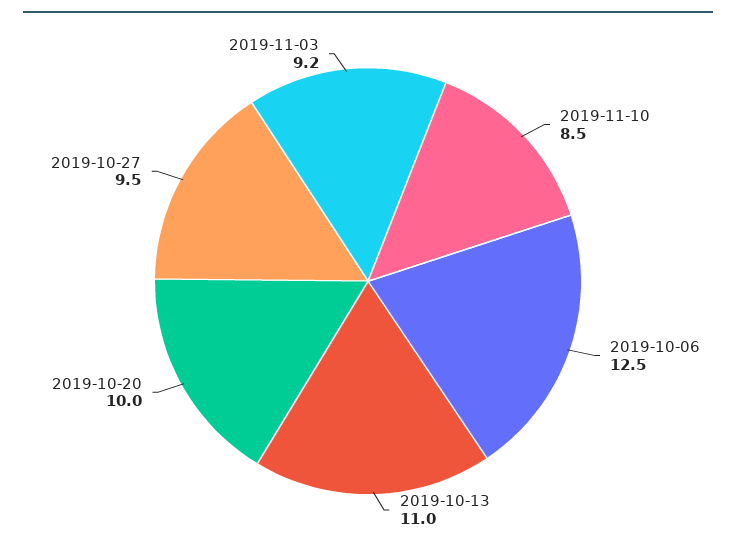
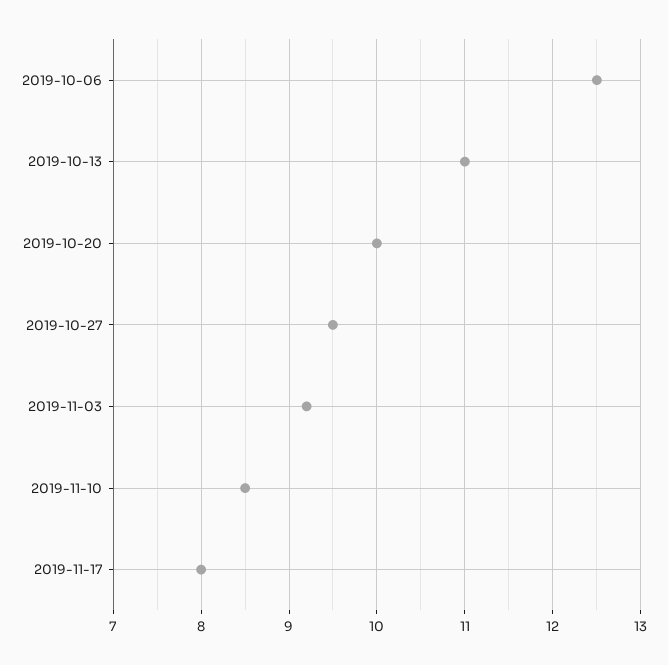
2019-11-17: none -> 8

